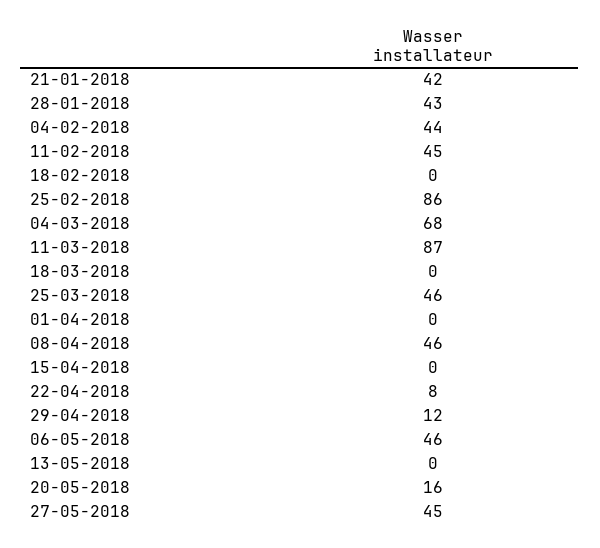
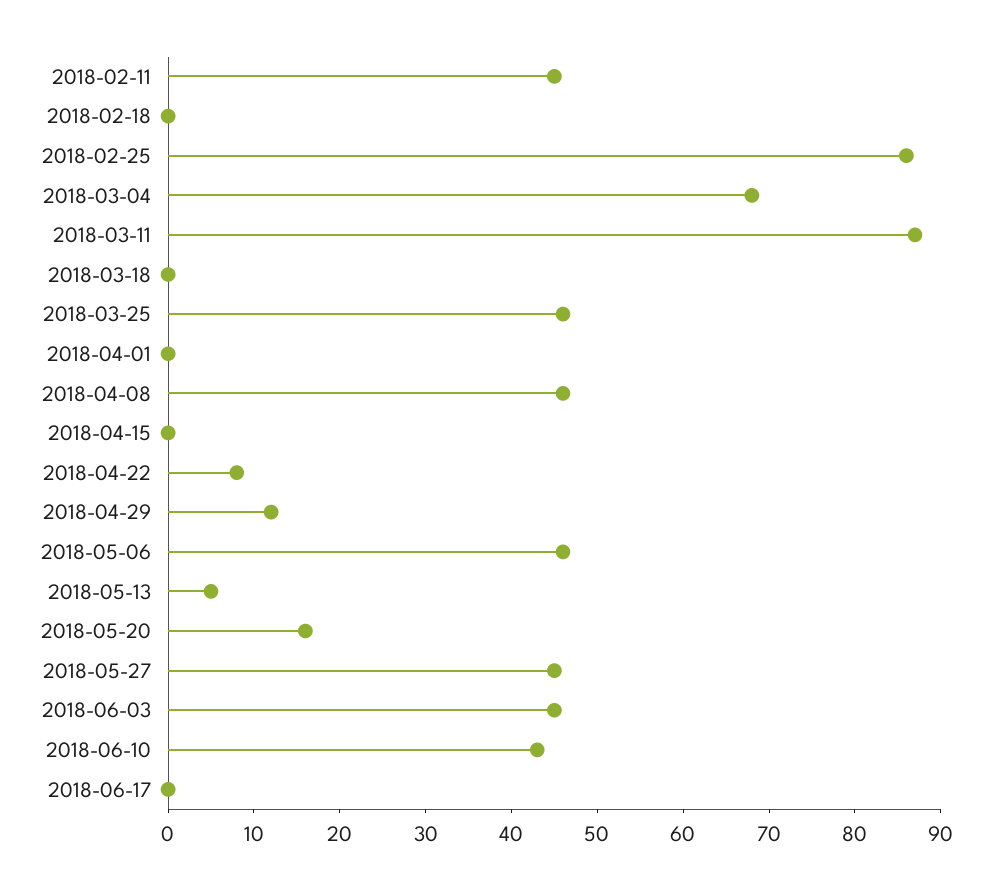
21-01-2018: 42 -> none
28-01-2018: 43 -> none
04-02-2018: 44 -> none
13-05-2018: 0 -> 5
2018-06-03: none -> 45
2018-06-10: none -> 43
2018-06-17: none -> 0

